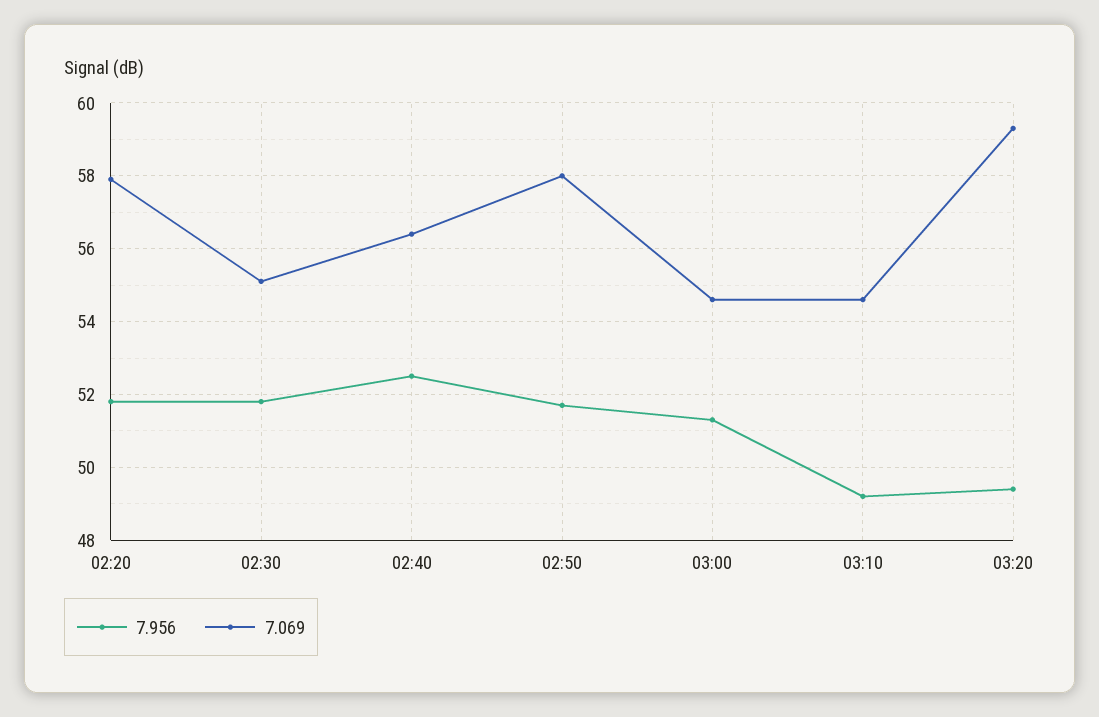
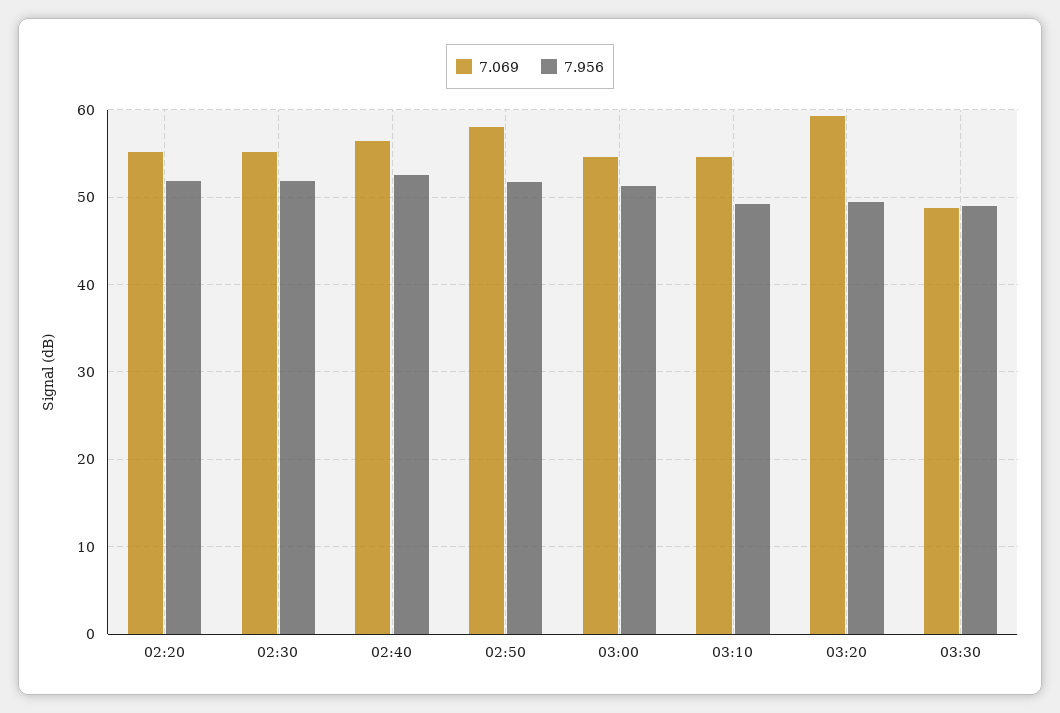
7.069, 02:20: 58 -> 55
7.069, 03:30: none -> 49
7.956, 03:30: none -> 49

